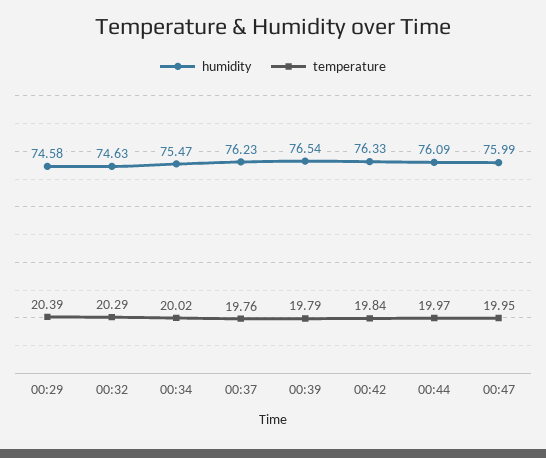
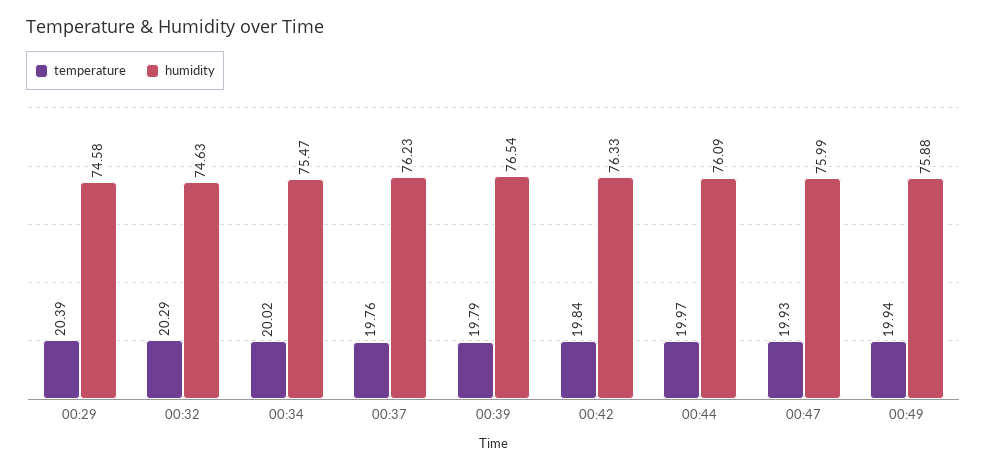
temperature, 00:47: 19.95 -> 19.93
temperature, 00:49: none -> 19.94
humidity, 00:49: none -> 75.88

